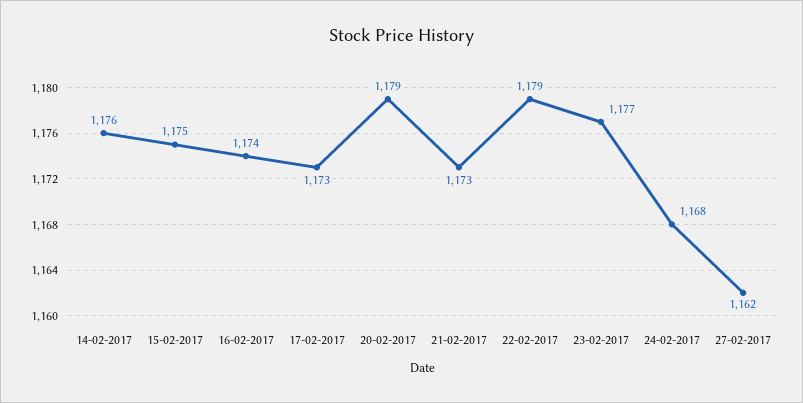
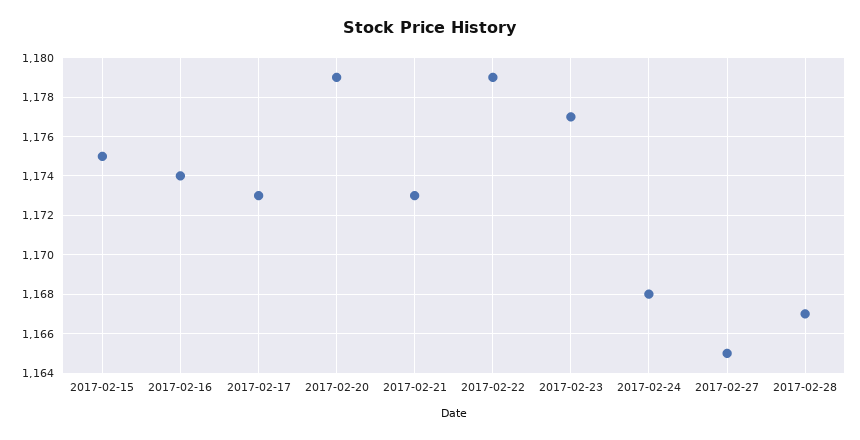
14-02-2017: 1176 -> none
27-02-2017: 1162 -> 1165
2017-02-28: none -> 1167

